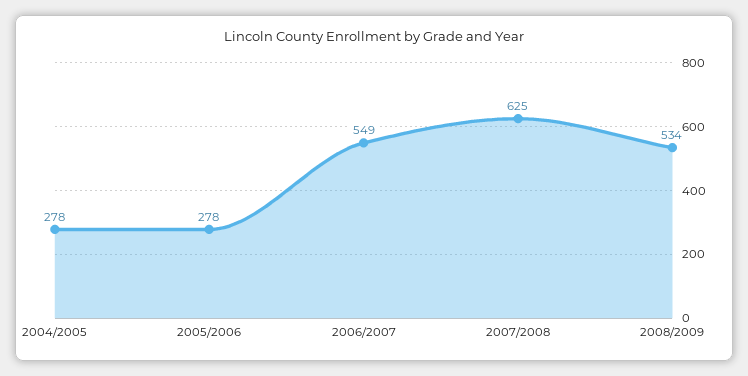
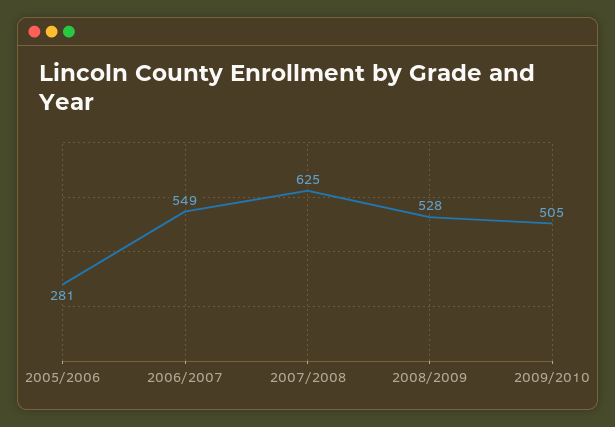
2004/2005: 278 -> none
2005/2006: 278 -> 281
2008/2009: 534 -> 528
2009/2010: none -> 505

